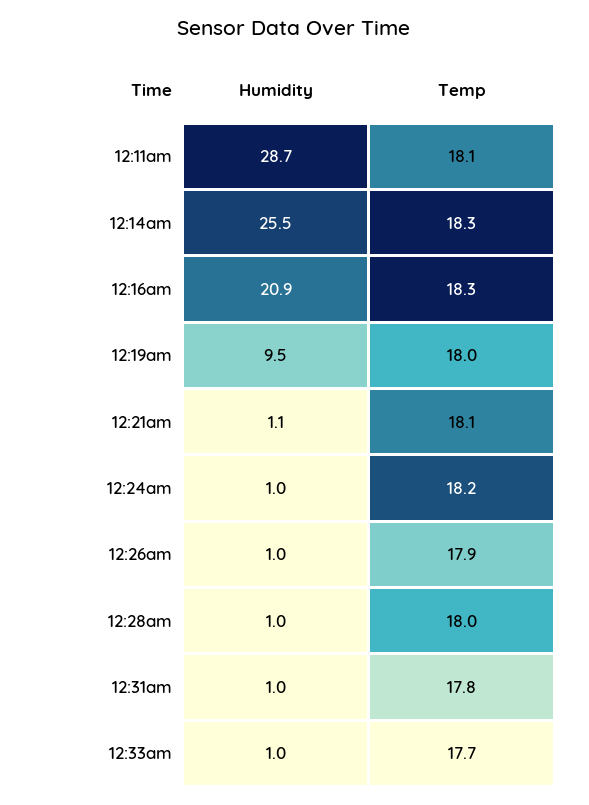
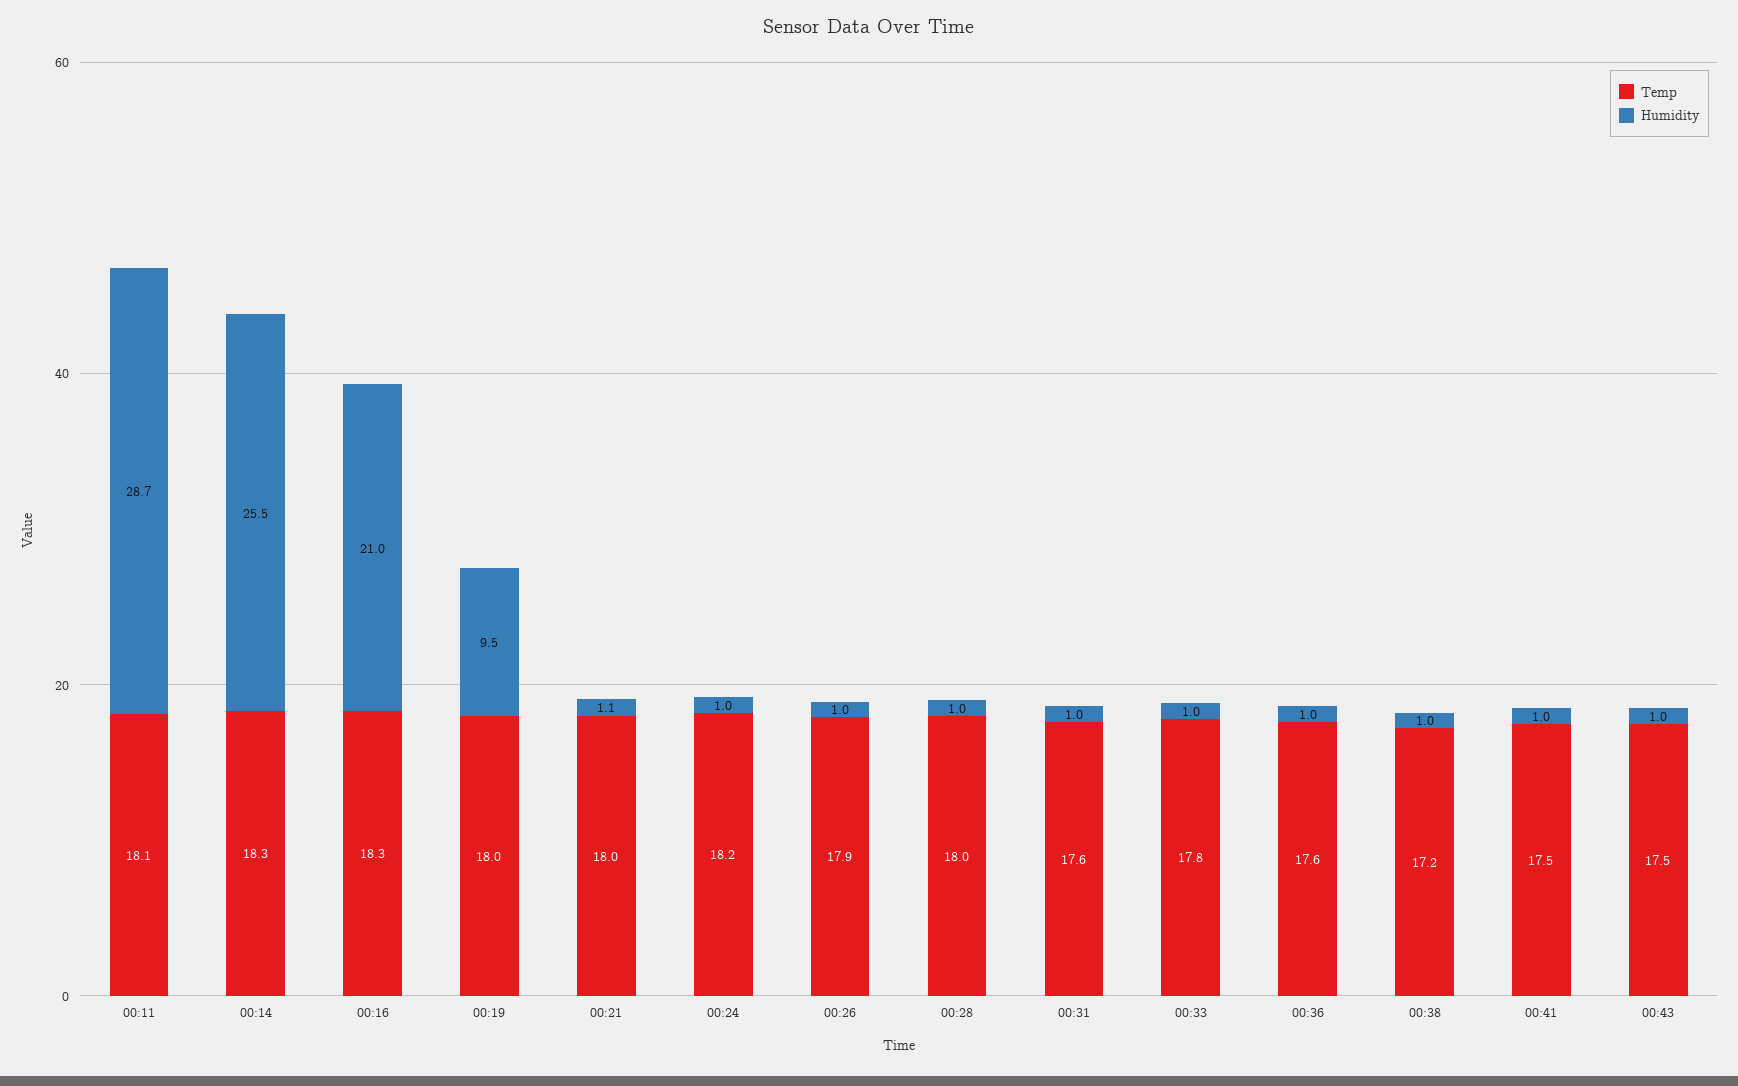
Humidity, 12:16am: 20.9 -> 21
Temp, 12:21am: 18.1 -> 18
Temp, 12:31am: 17.8 -> 17.6
Temp, 12:33am: 17.7 -> 17.8
Temp, 00:36: none -> 17.6
Humidity, 00:36: none -> 1
Temp, 00:38: none -> 17.2
Humidity, 00:38: none -> 1
Temp, 00:41: none -> 17.5
Humidity, 00:41: none -> 1
Temp, 00:43: none -> 17.5
Humidity, 00:43: none -> 1

